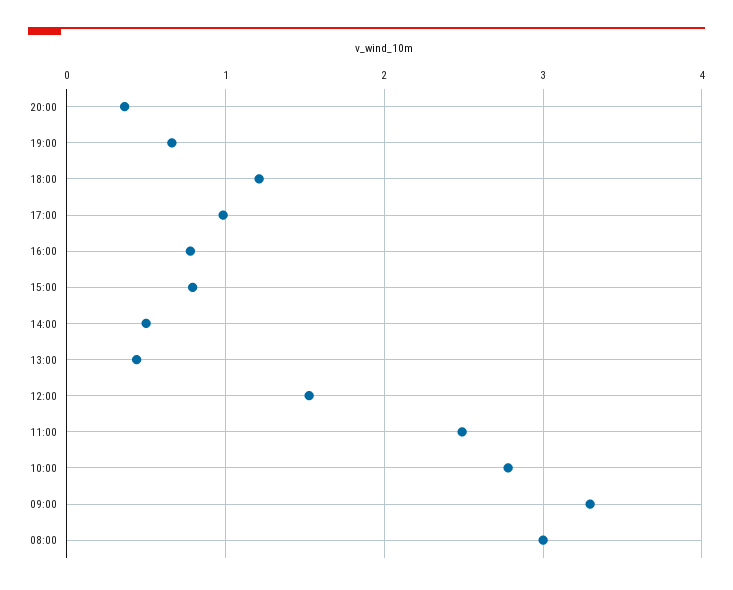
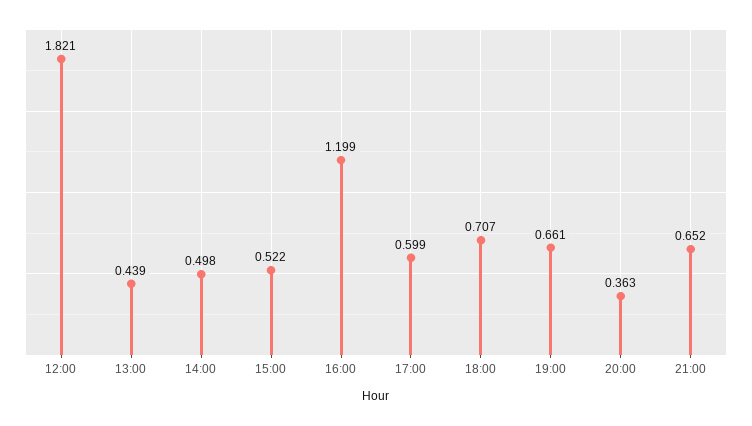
18:00: 1.2 -> 0.707
17:00: 1 -> 0.599
16:00: 0.8 -> 1.199
15:00: 0.8 -> 0.522
12:00: 1.5 -> 1.821
11:00: 2.5 -> none
10:00: 2.8 -> none
09:00: 3.3 -> none
08:00: 3 -> none
21:00: none -> 0.652

